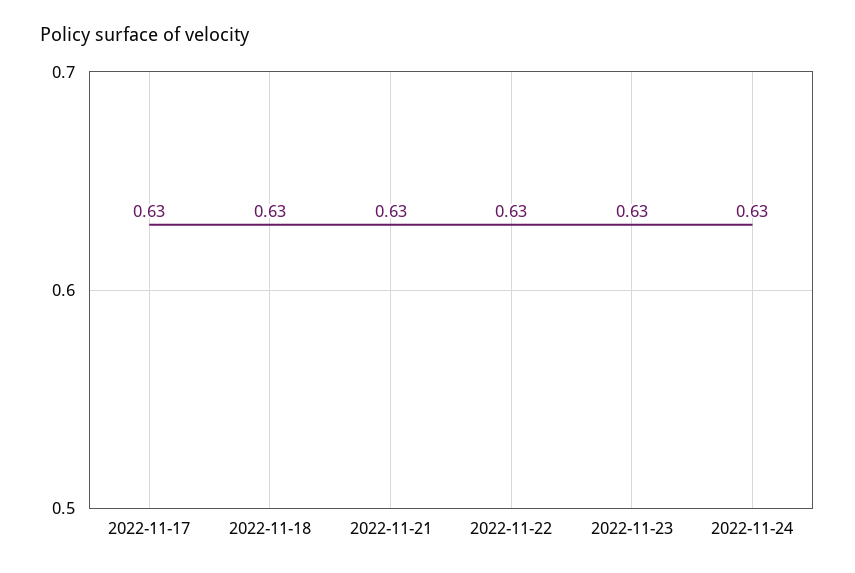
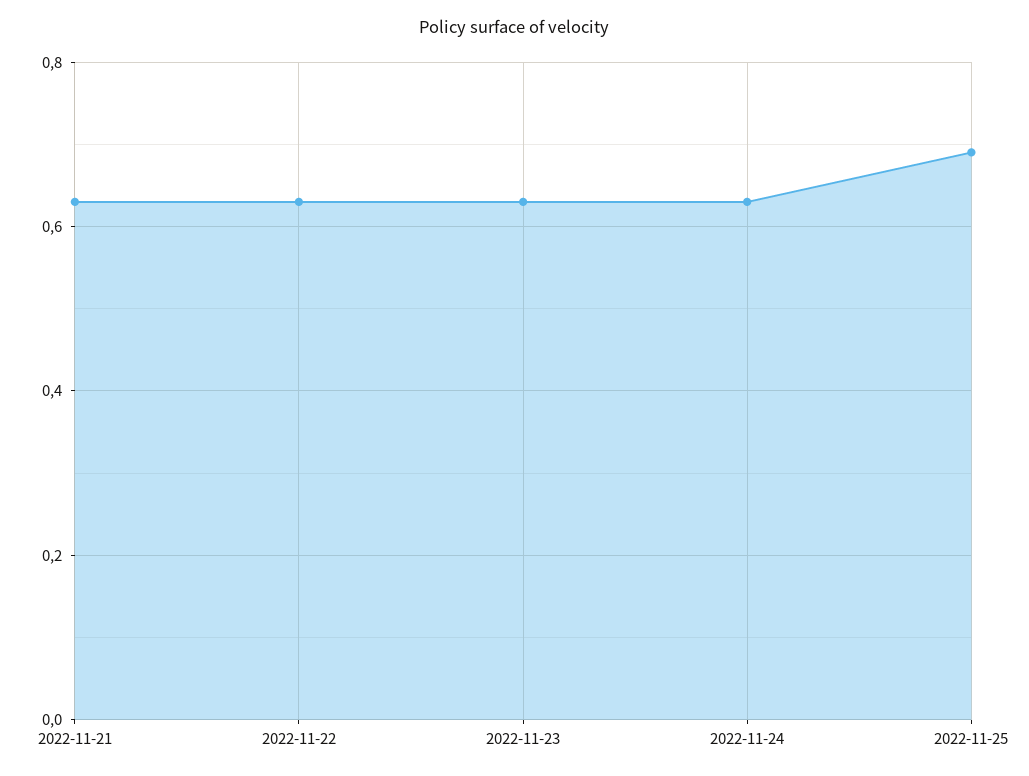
2022-11-17: 0.63 -> none
2022-11-18: 0.63 -> none
2022-11-25: none -> 0.7

